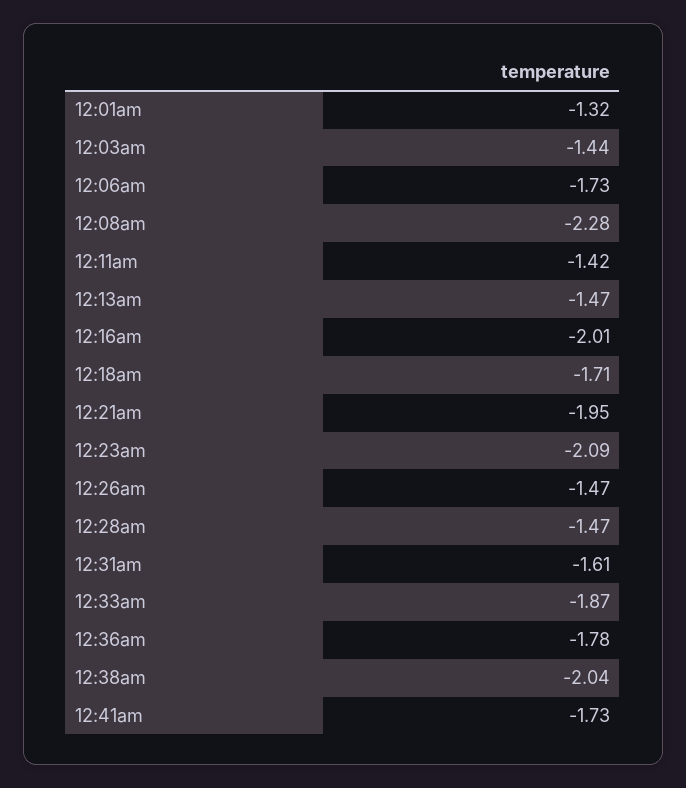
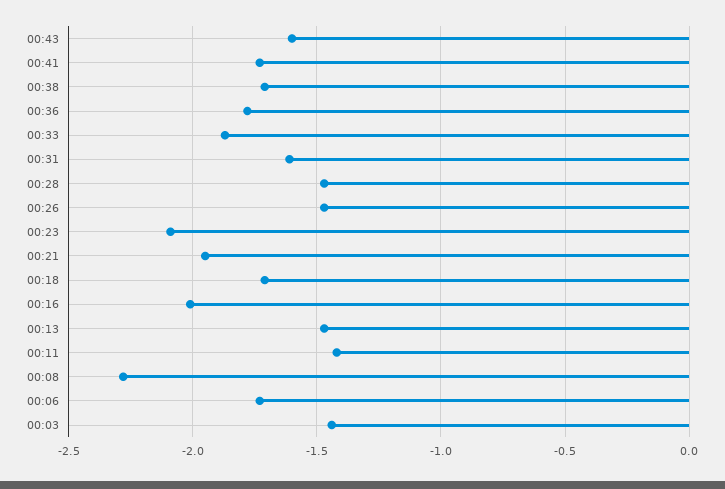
12:01am: -1.32 -> none
12:38am: -2.04 -> -1.7
00:43: none -> -1.6

